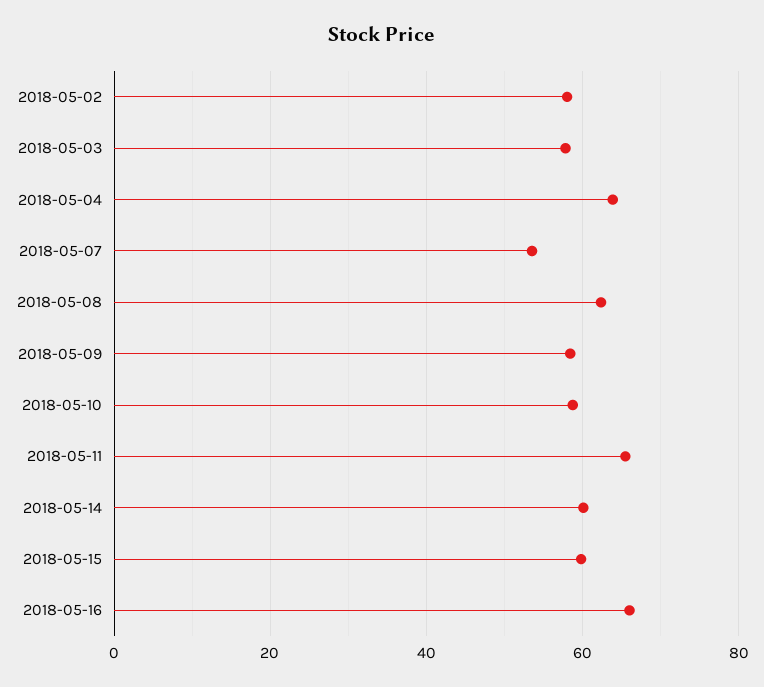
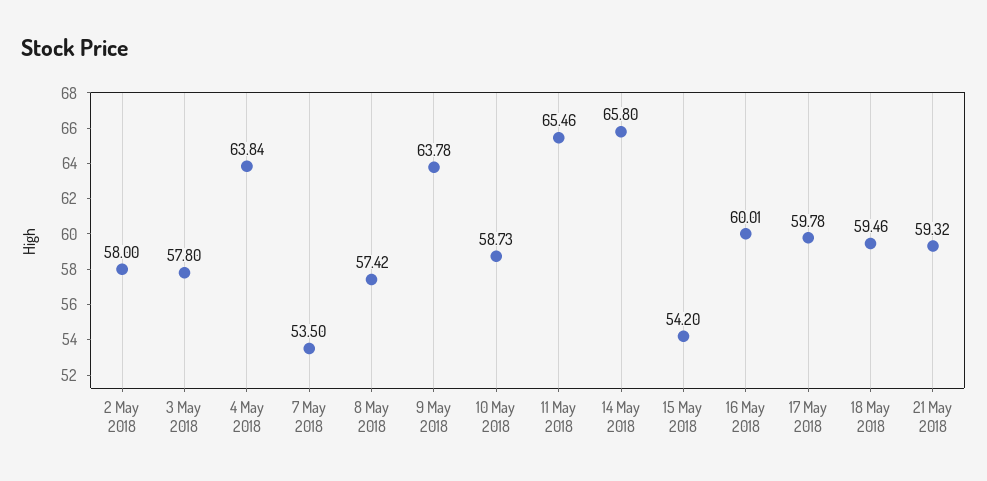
2018-05-08: 62 -> 57.42
2018-05-09: 58 -> 63.78
2018-05-14: 60 -> 65.8
2018-05-15: 60 -> 54.2
2018-05-16: 66 -> 60.01
17 May 2018: none -> 59.78
18 May 2018: none -> 59.46
21 May 2018: none -> 59.32

